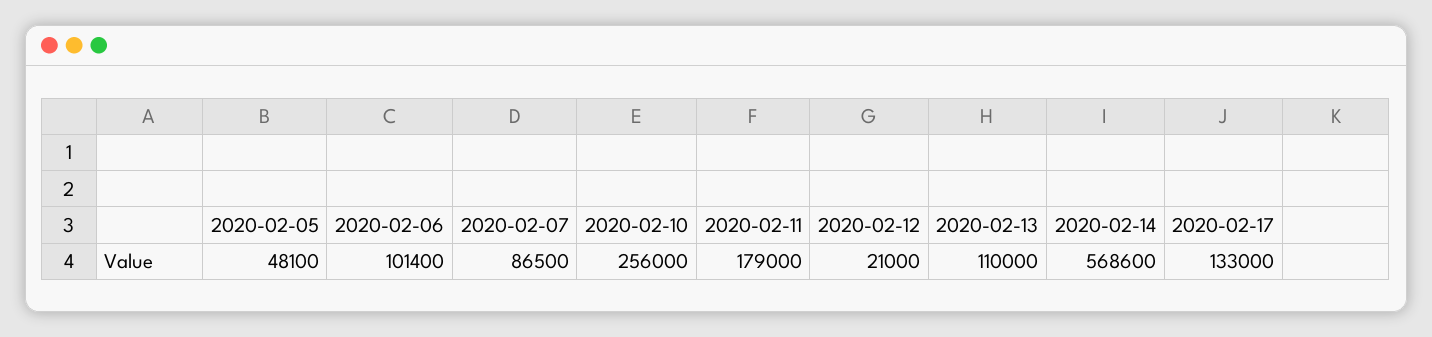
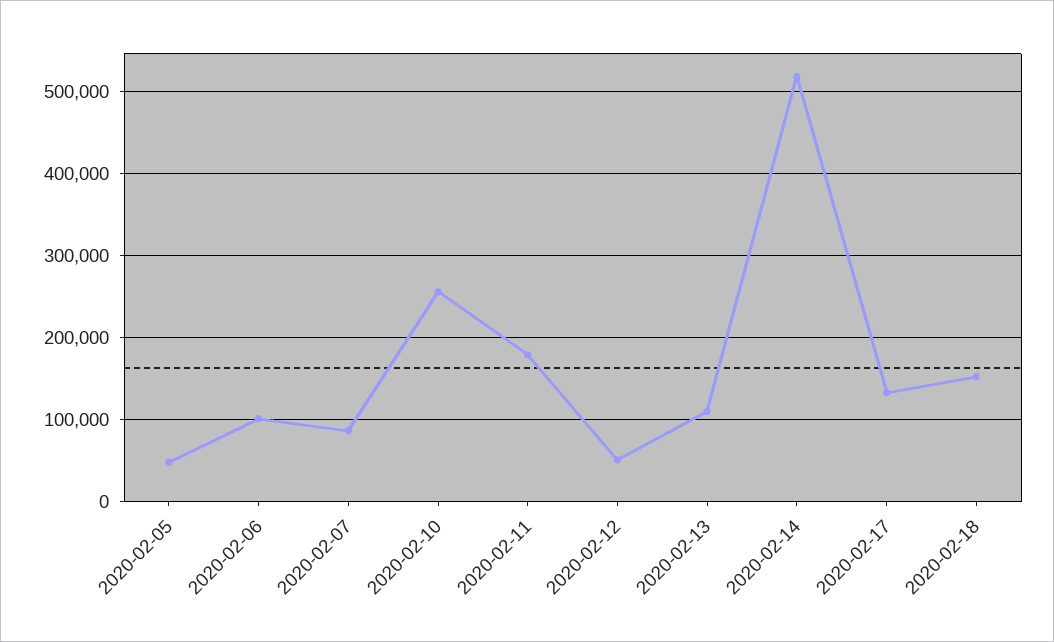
2020-02-12: 21000 -> 50000
2020-02-14: 568600 -> 520000
2020-02-18: none -> 150000

